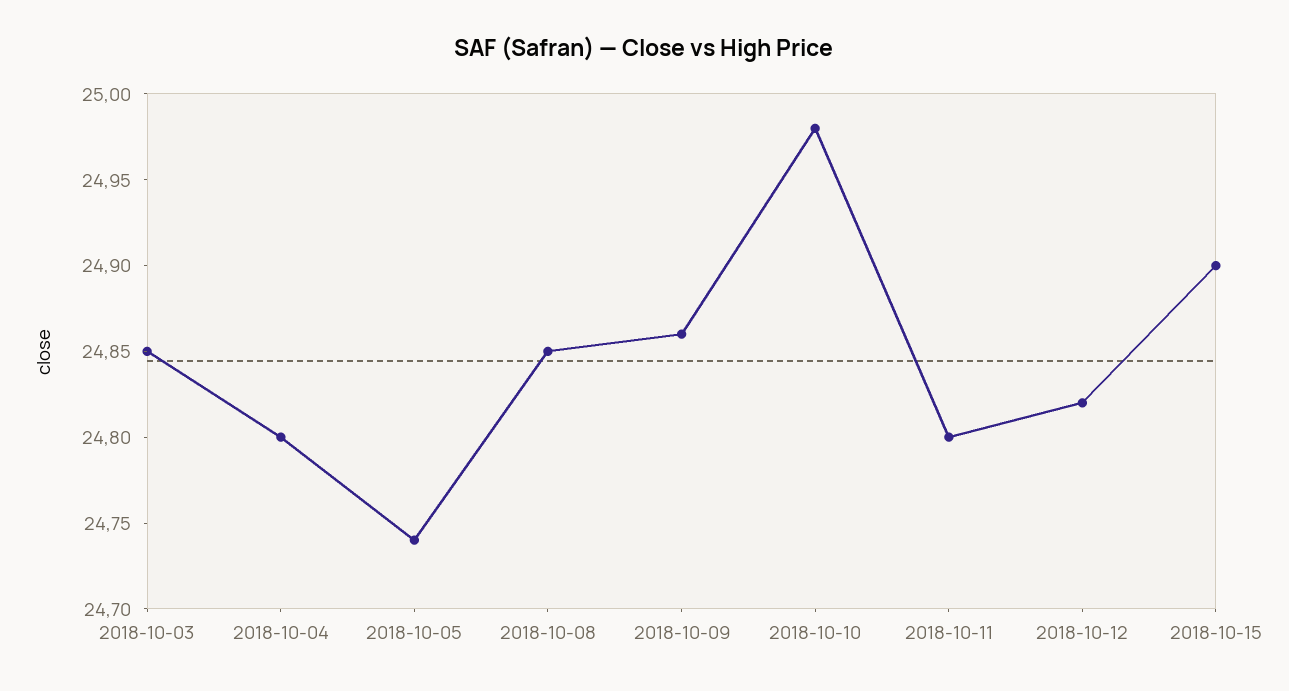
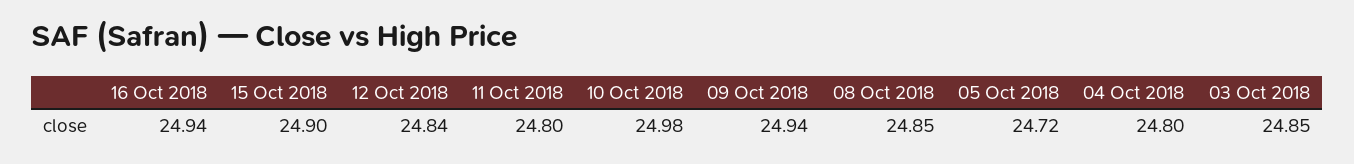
2018-10-05: 24.74 -> 24.72
2018-10-09: 24.86 -> 24.94
2018-10-12: 24.82 -> 24.84
16 Oct 2018: none -> 24.94

